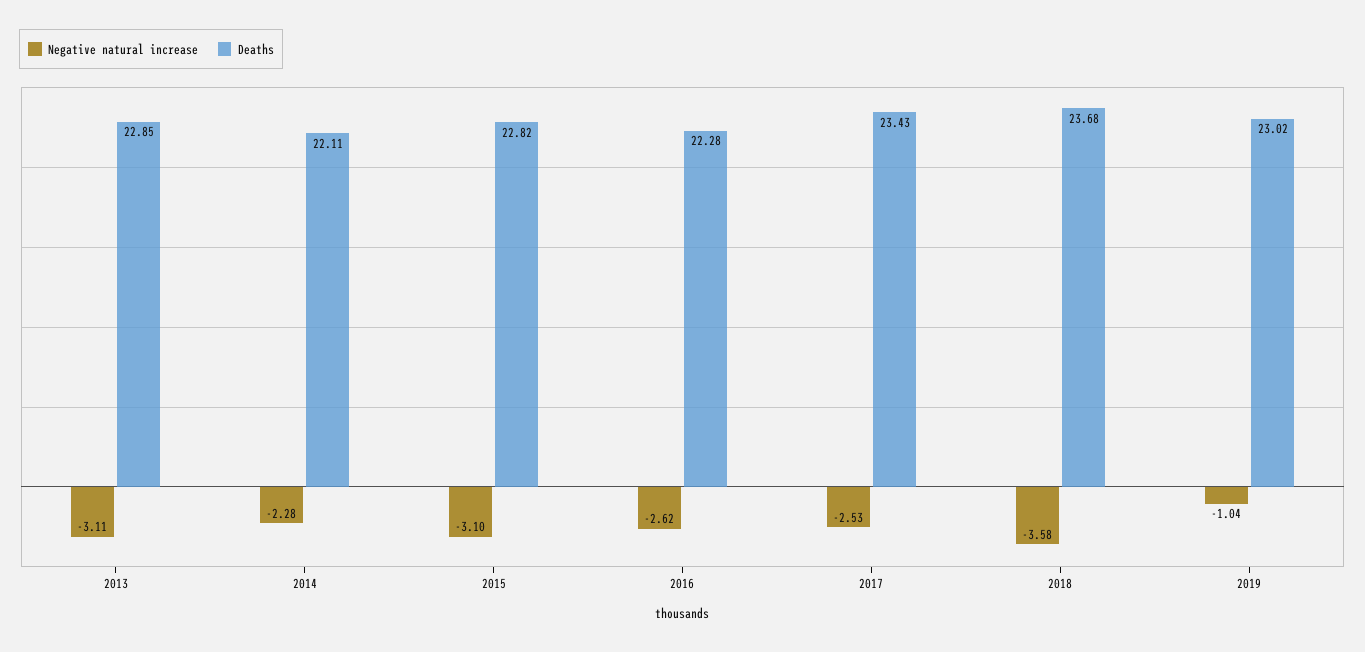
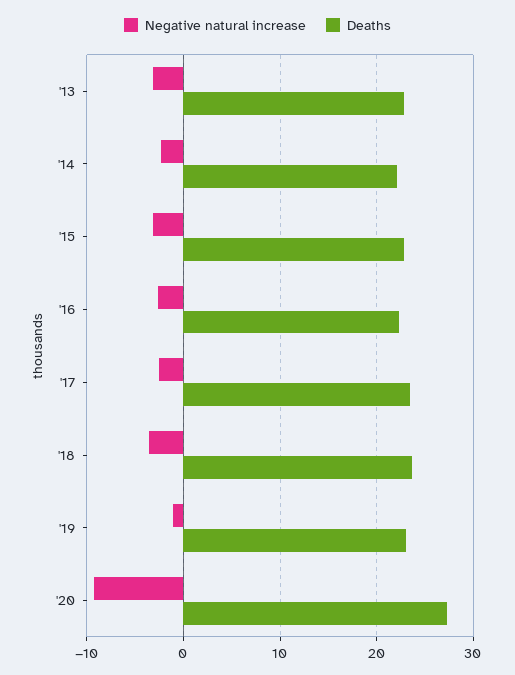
Negative natural increase, '20: none -> -9
Deaths, '20: none -> 27

